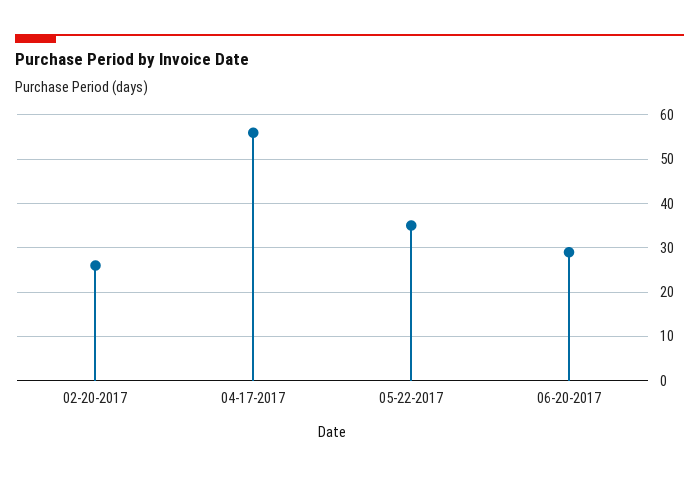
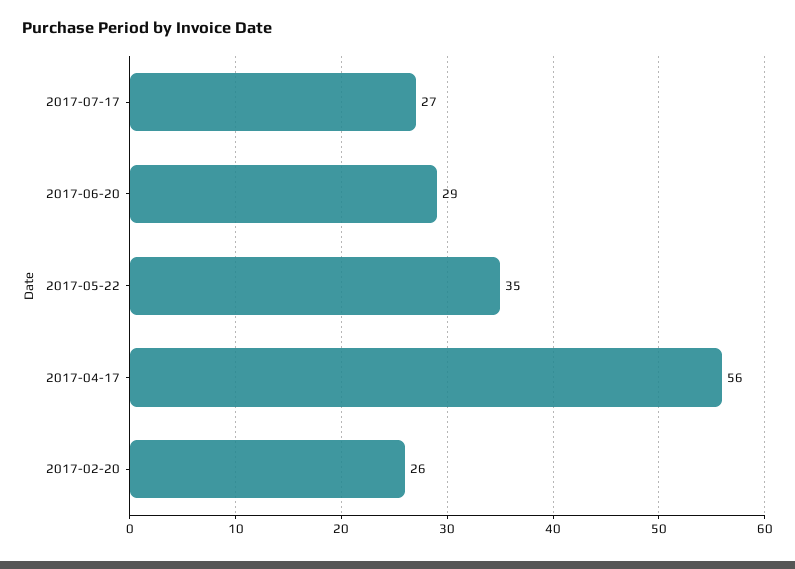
2017-07-17: none -> 27

